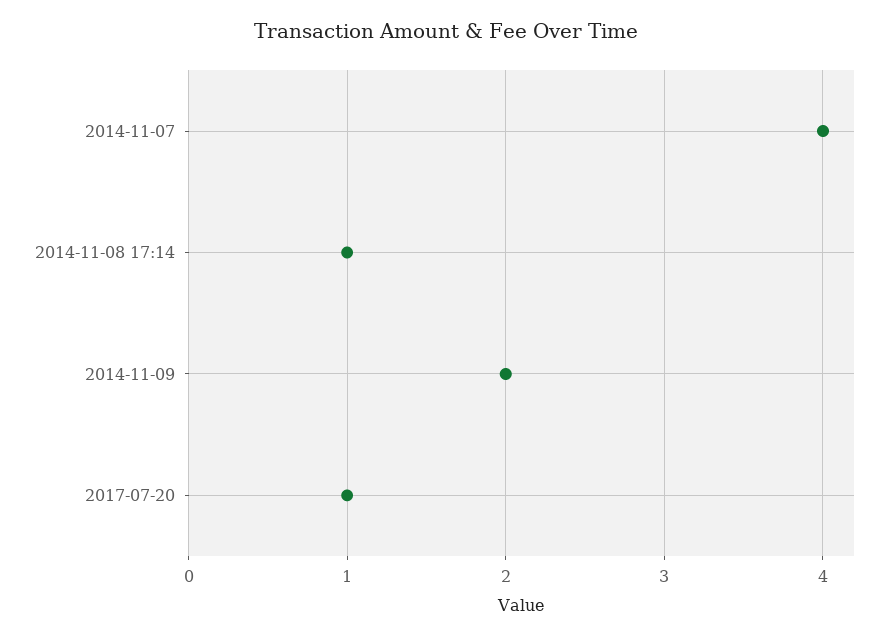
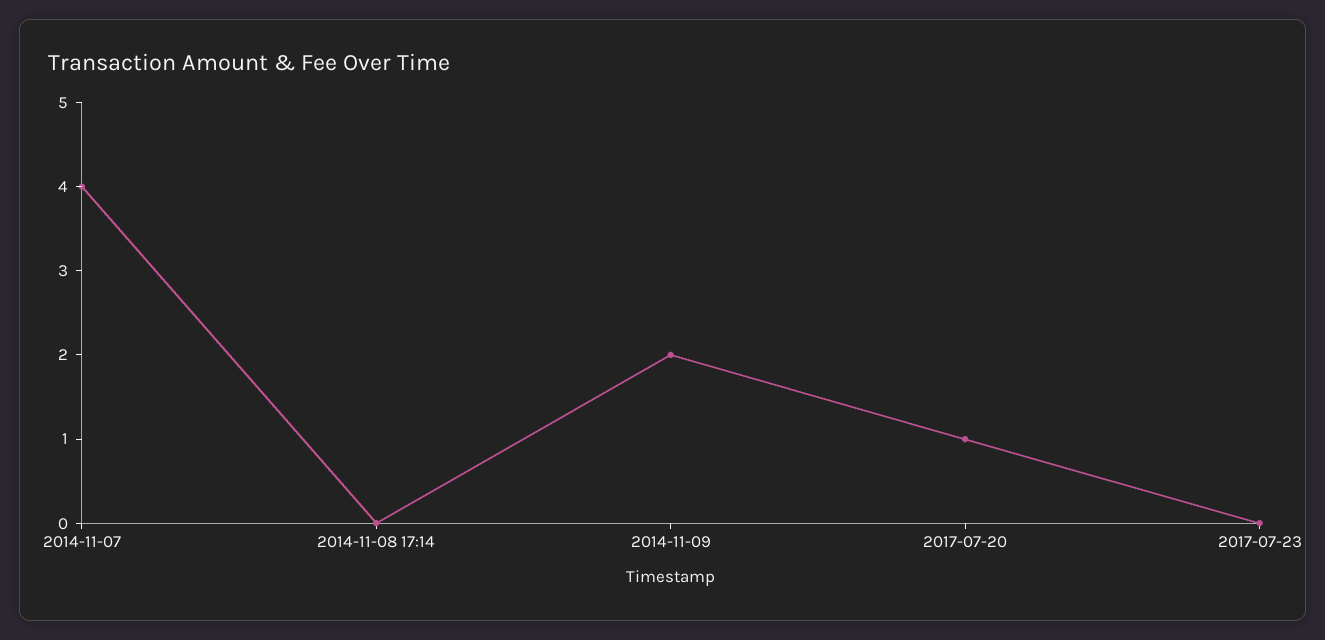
2014-11-08 17:14: 1 -> 0
2017-07-23: none -> 0

